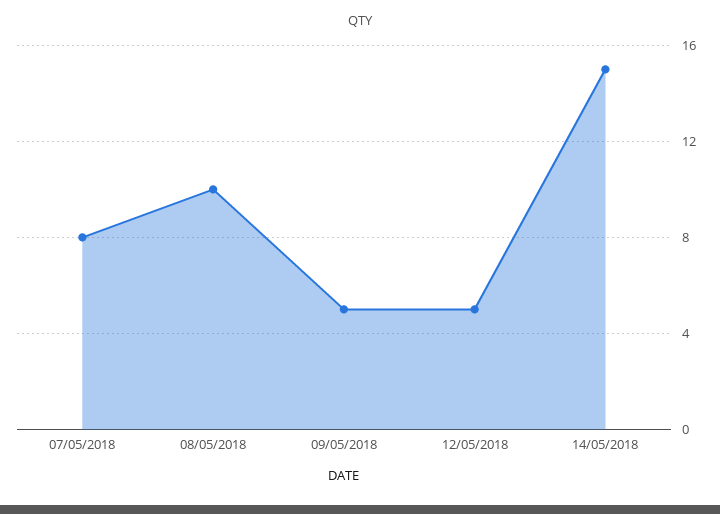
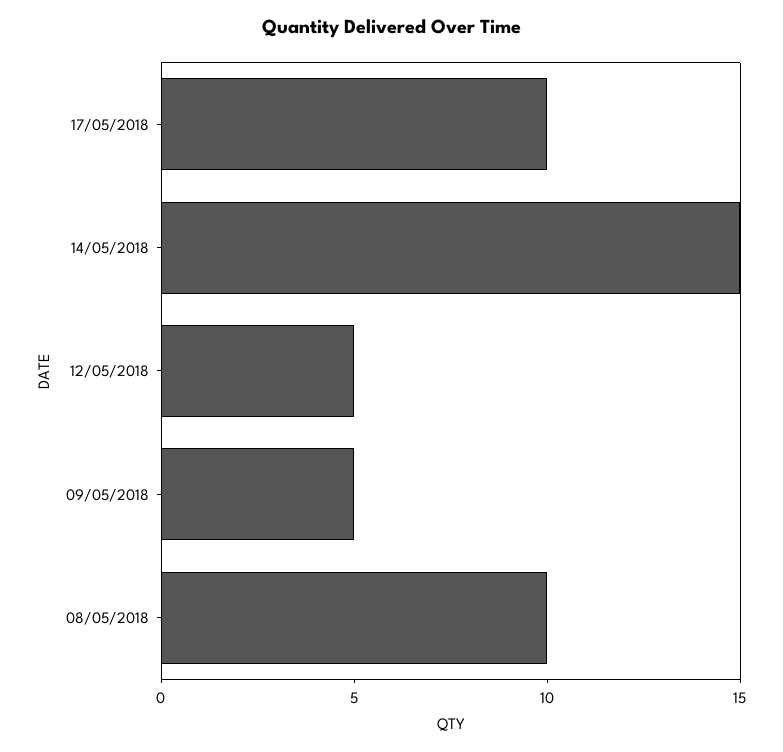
07/05/2018: 8 -> none
17/05/2018: none -> 10

